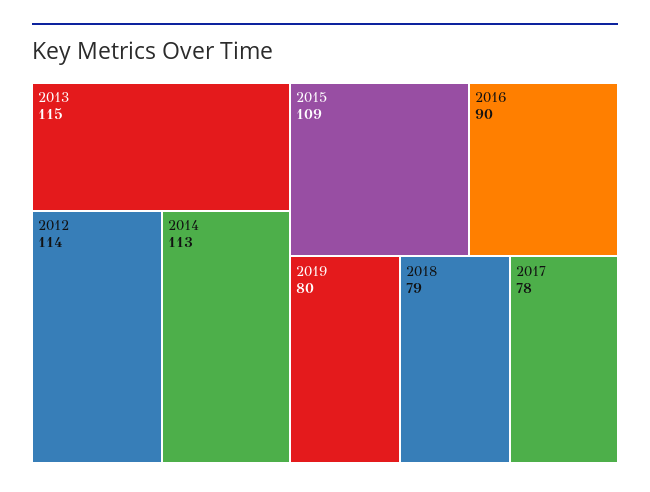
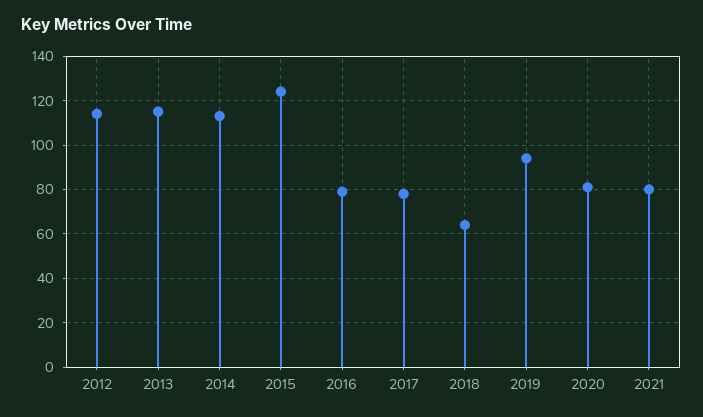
2015: 109 -> 125
2016: 90 -> 80
2019: 80 -> 95
2018: 79 -> 65
2020: none -> 80
2021: none -> 80

